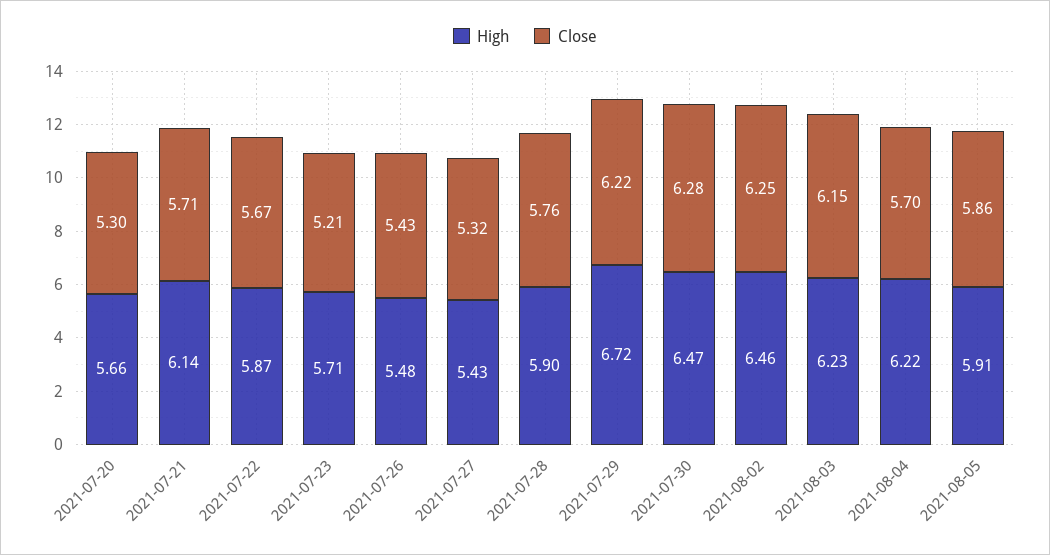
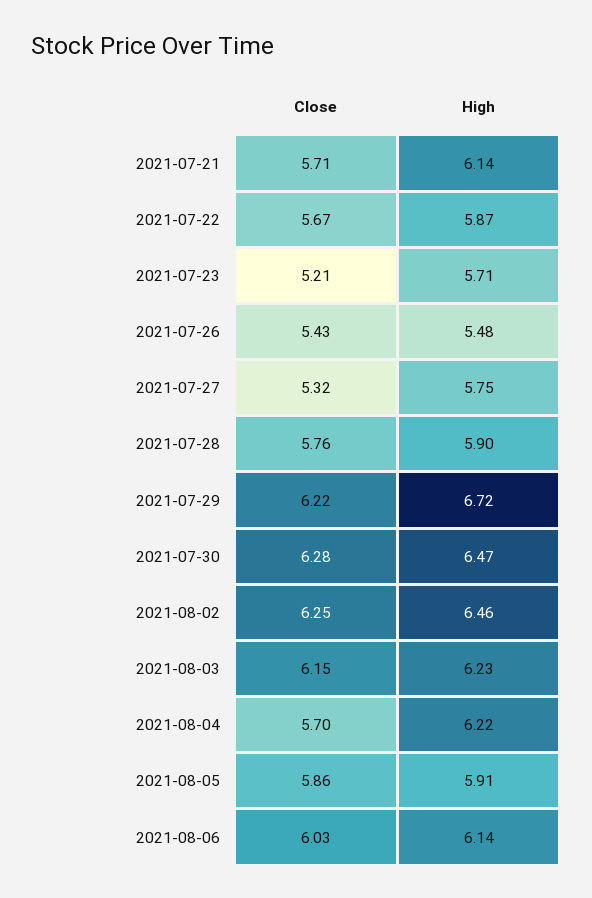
High, 2021-07-20: 5.66 -> none
Close, 2021-07-20: 5.3 -> none
High, 2021-07-27: 5.43 -> 5.75
Close, 2021-08-06: none -> 6.03
High, 2021-08-06: none -> 6.14

